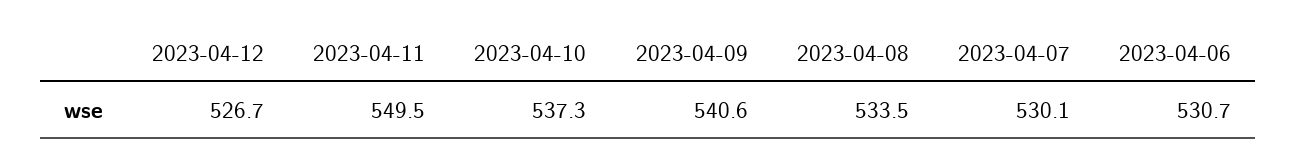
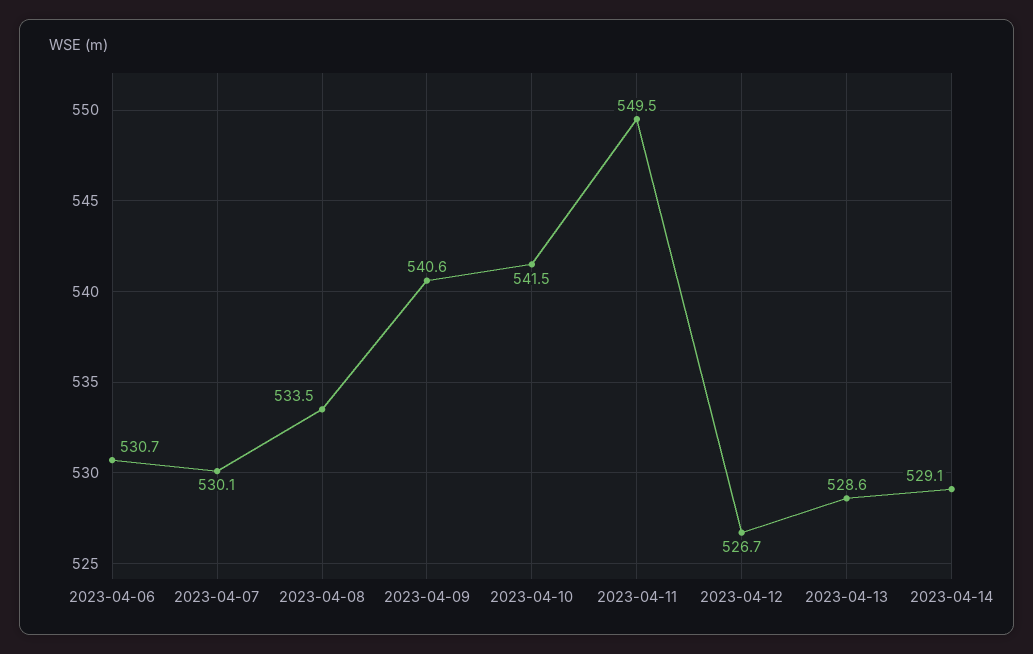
2023-04-10: 537.3 -> 541.5
2023-04-13: none -> 528.6
2023-04-14: none -> 529.1

